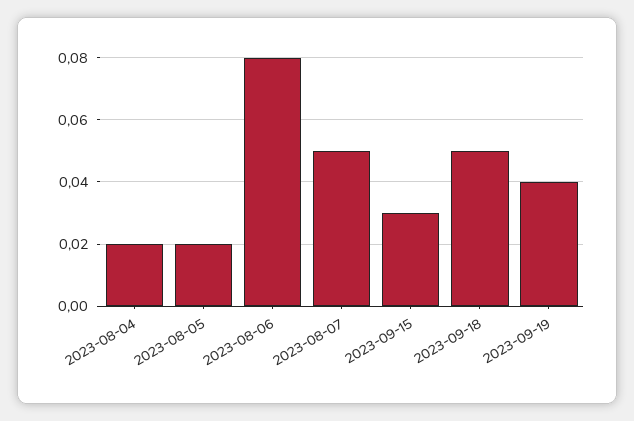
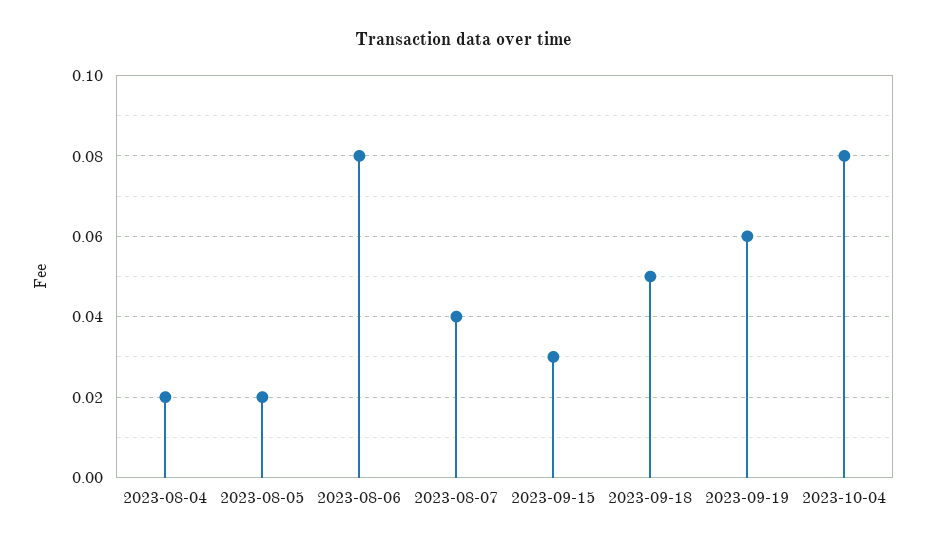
2023-08-07: 0.05 -> 0.04
2023-09-19: 0.04 -> 0.06
2023-10-04: none -> 0.08

